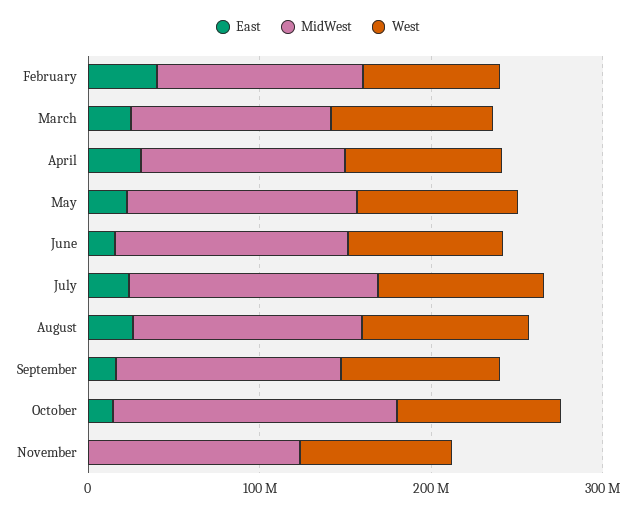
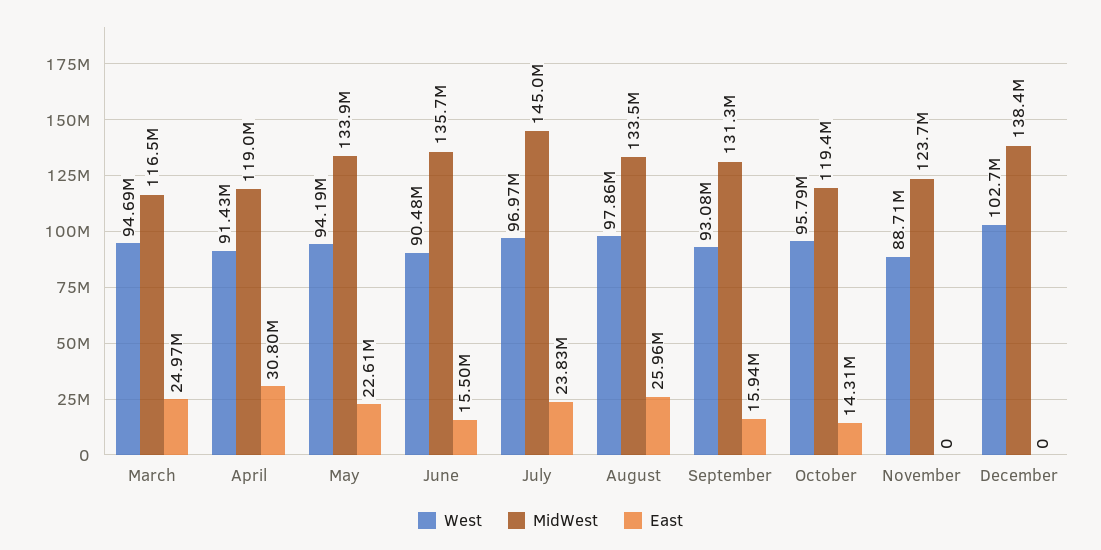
East, February: 40000000 -> none
MidWest, February: 120000000 -> none
West, February: 80000000 -> none
MidWest, October: 160000000 -> 119400000
West, December: none -> 102700000
MidWest, December: none -> 138400000
East, December: none -> 0

